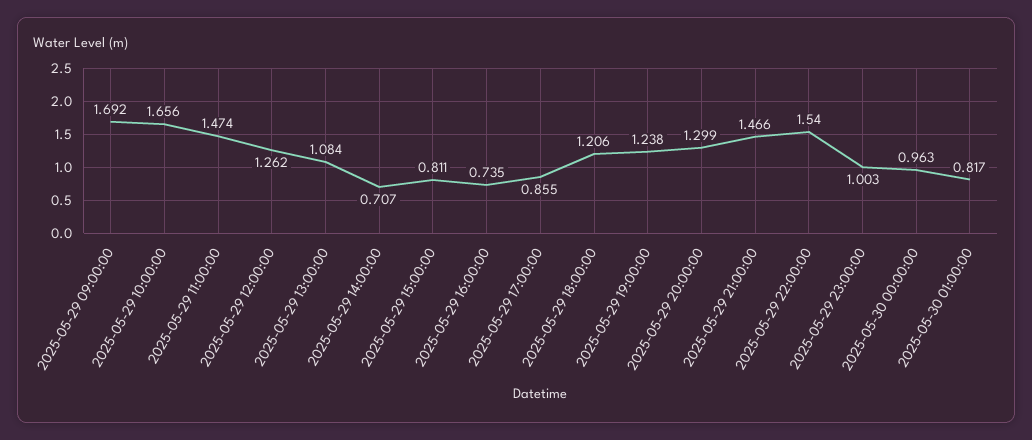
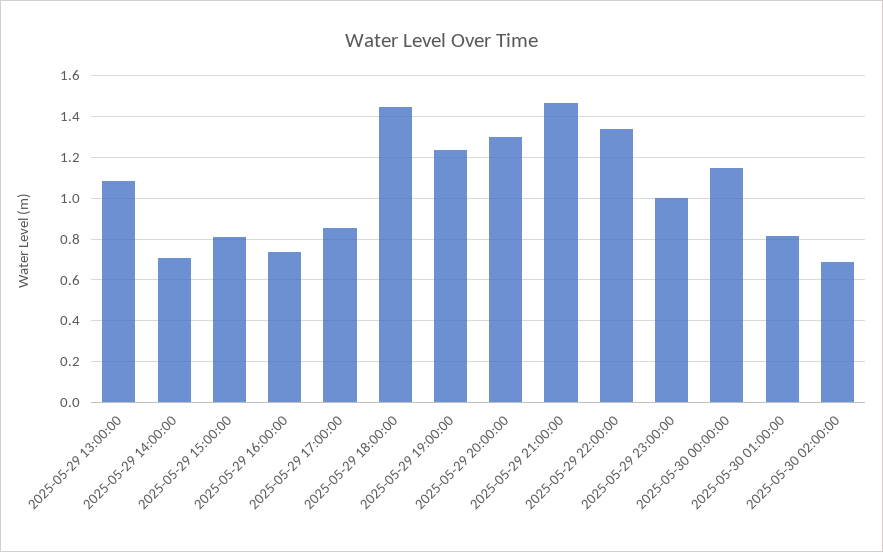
2025-05-29 09:00:00: 1.692 -> none
2025-05-29 10:00:00: 1.656 -> none
2025-05-29 11:00:00: 1.474 -> none
2025-05-29 12:00:00: 1.262 -> none
2025-05-29 18:00:00: 1.206 -> 1.45
2025-05-29 22:00:00: 1.54 -> 1.35
2025-05-30 00:00:00: 0.963 -> 1.15
2025-05-30 02:00:00: none -> 0.7

